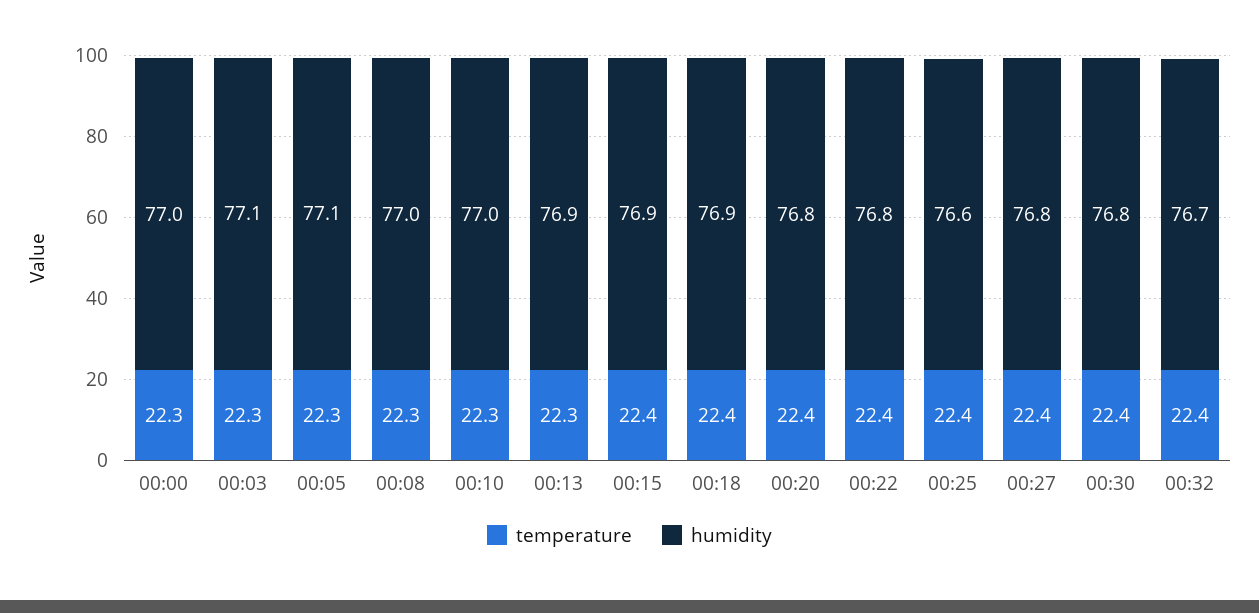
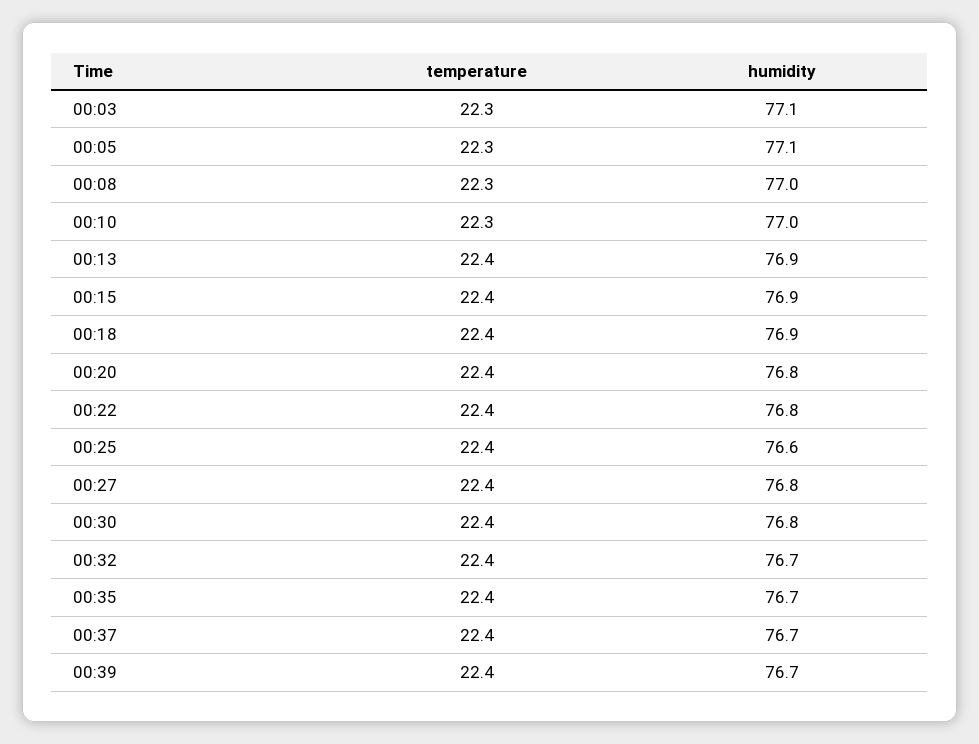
temperature, 00:00: 22.3 -> none
humidity, 00:00: 77 -> none
temperature, 00:13: 22.3 -> 22.4
temperature, 00:35: none -> 22.4
humidity, 00:35: none -> 76.7
temperature, 00:37: none -> 22.4
humidity, 00:37: none -> 76.7
temperature, 00:39: none -> 22.4
humidity, 00:39: none -> 76.7

